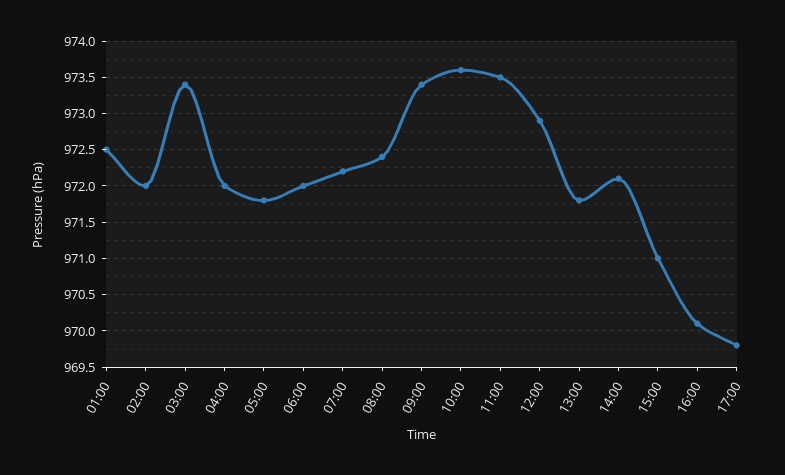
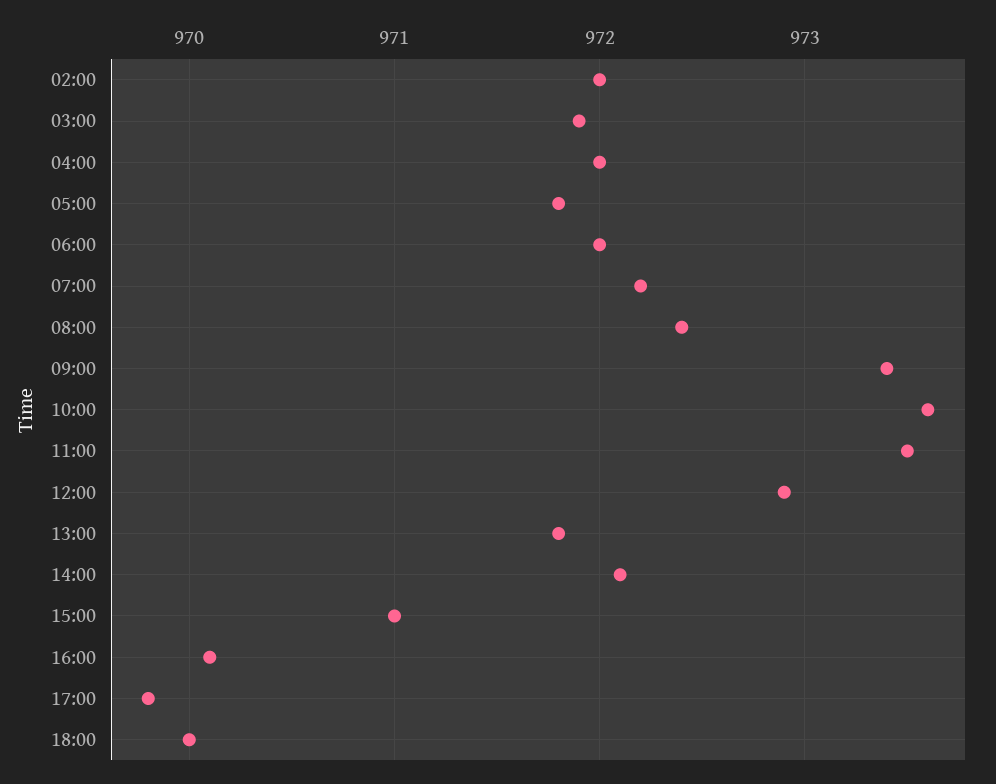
01:00: 972.5 -> none
03:00: 973.4 -> 971.9
18:00: none -> 970

